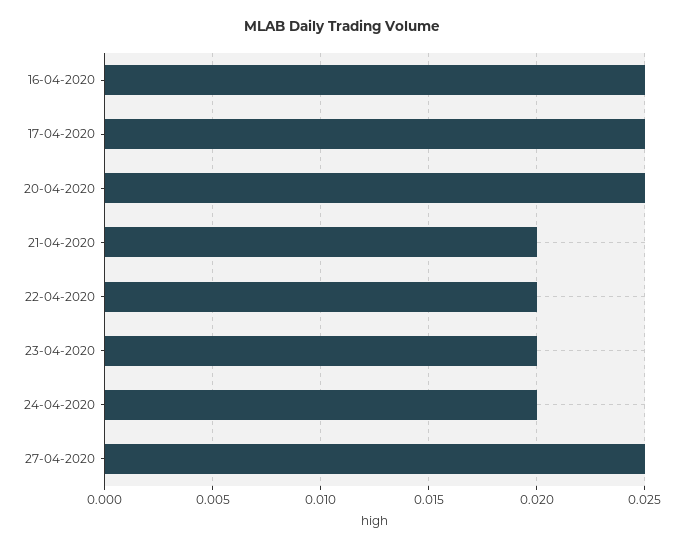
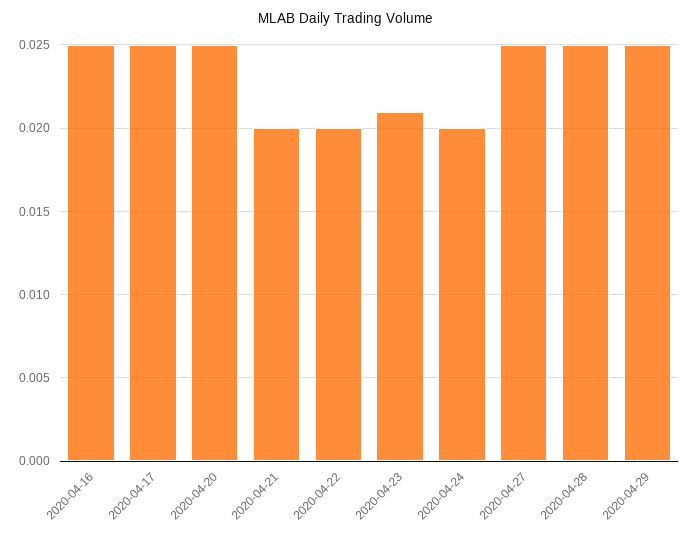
23-04-2020: 0.02 -> 0.021
2020-04-28: none -> 0.025
2020-04-29: none -> 0.025

